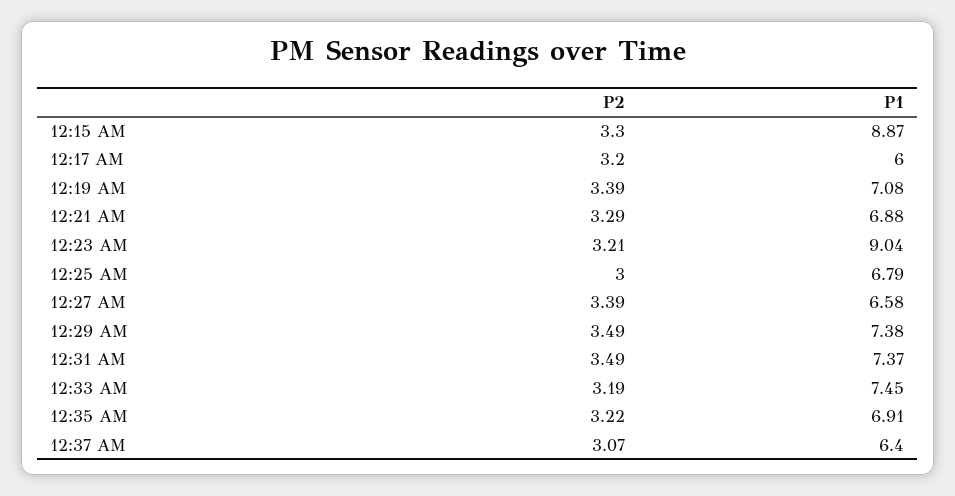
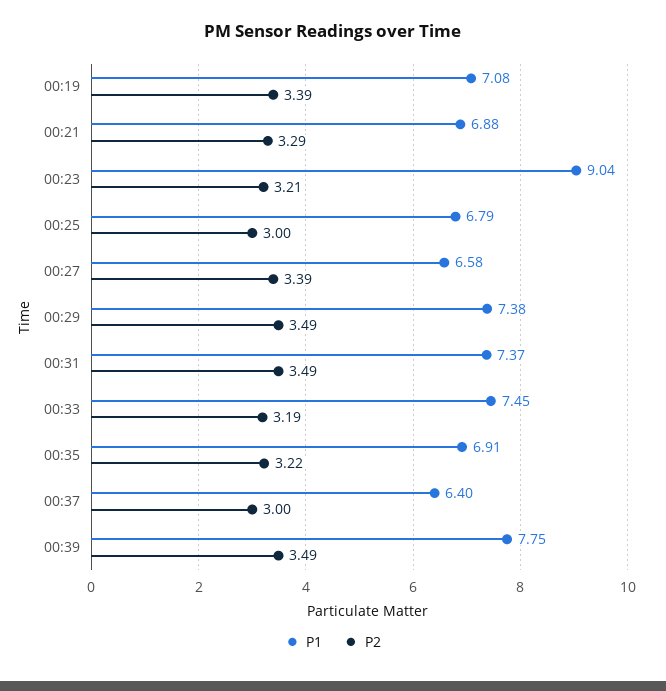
P2, 12:15 AM: 3.3 -> none
P1, 12:15 AM: 8.87 -> none
P2, 12:17 AM: 3.2 -> none
P1, 12:17 AM: 6 -> none
P2, 12:37 AM: 3.07 -> 3
P1, 00:39: none -> 7.75
P2, 00:39: none -> 3.49

